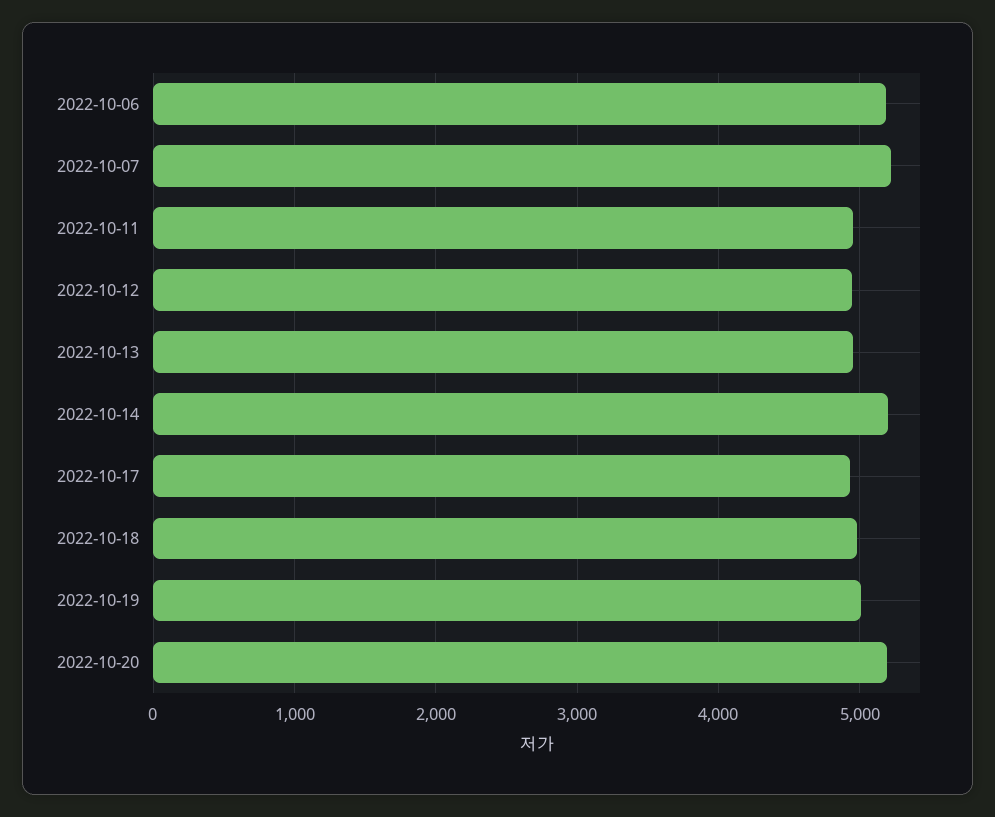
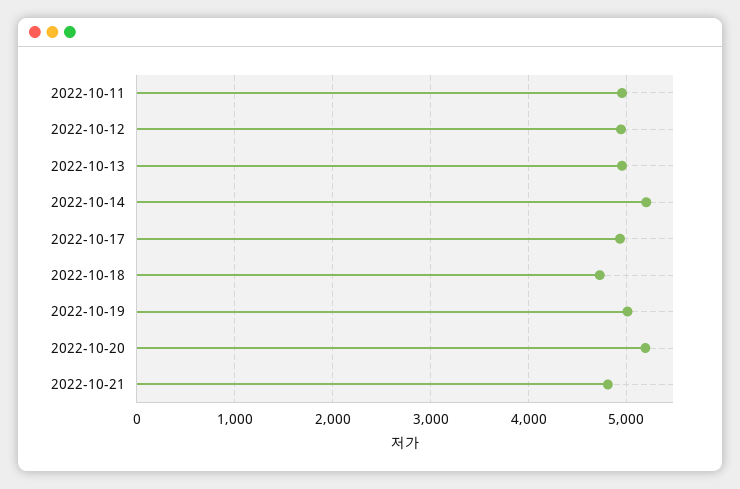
2022-10-06: 5200 -> none
2022-10-07: 5200 -> none
2022-10-18: 5000 -> 4700
2022-10-21: none -> 4800

